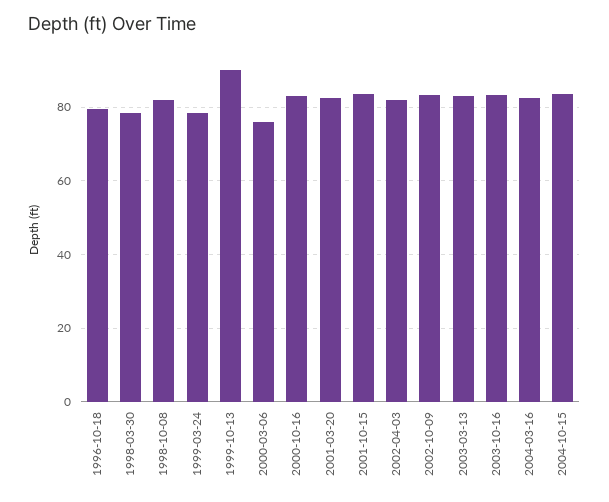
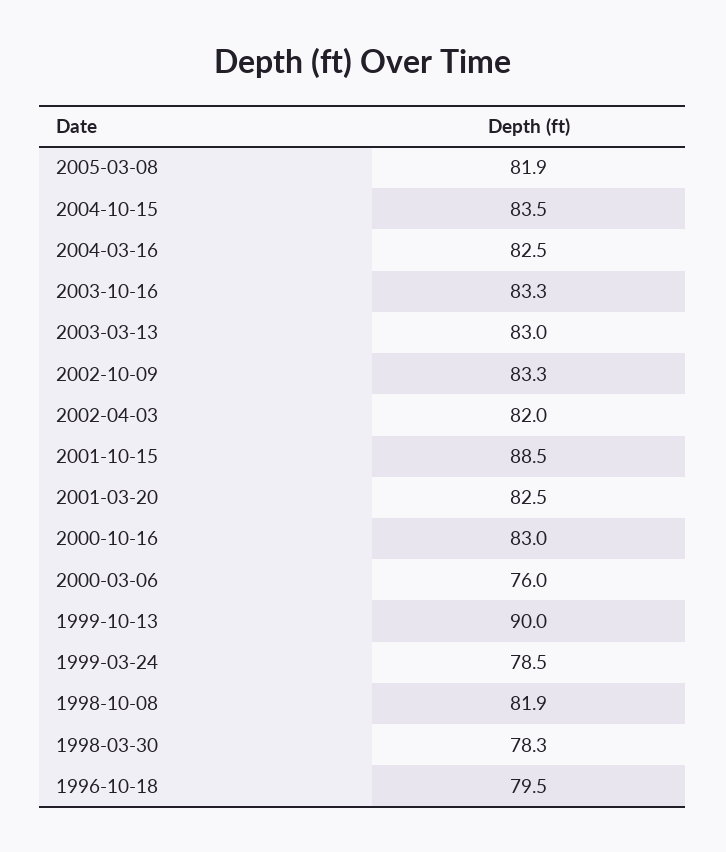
2001-10-15: 84 -> 88.5
2005-03-08: none -> 81.9

